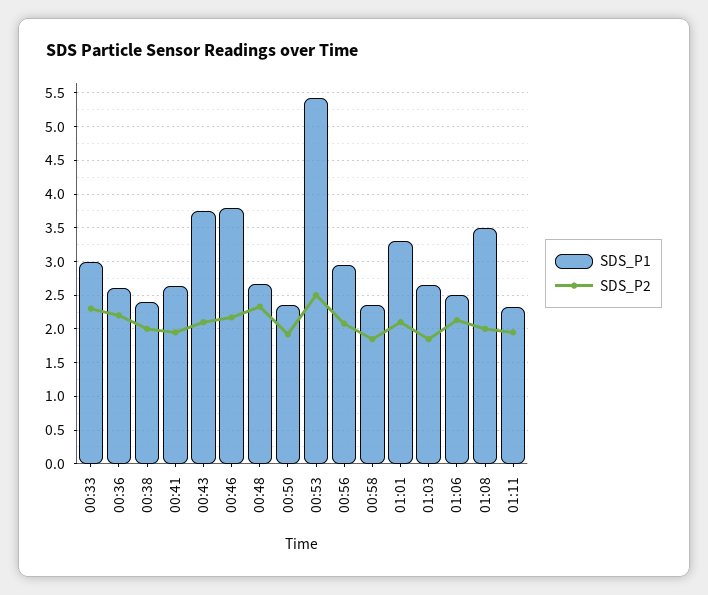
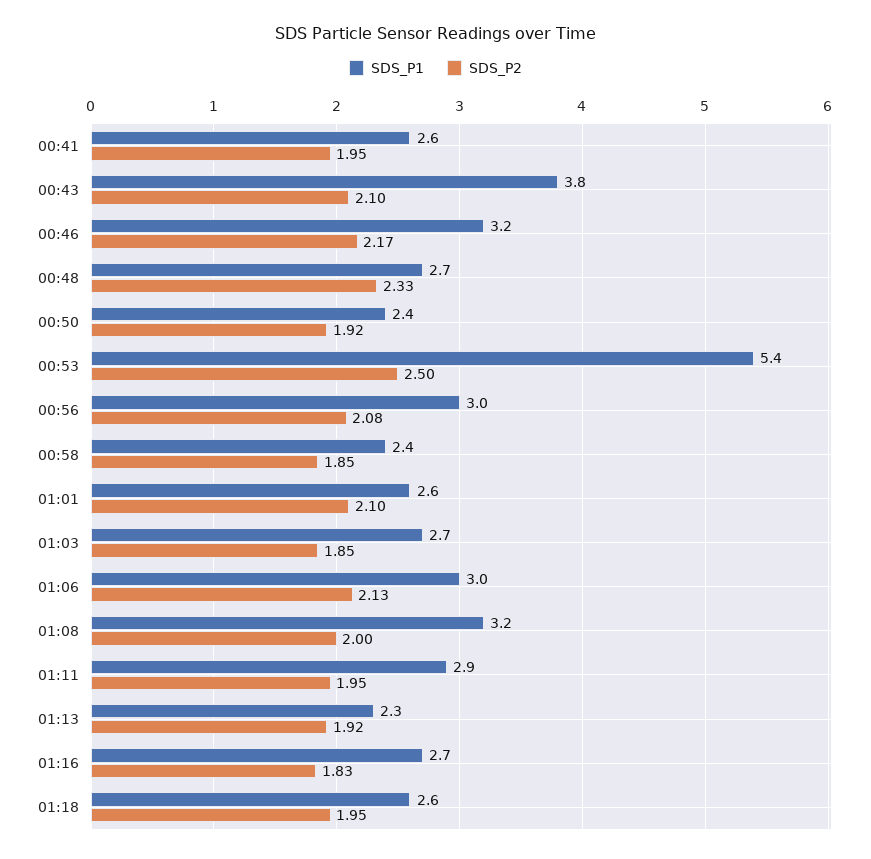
SDS_P1, 00:33: 3 -> none
SDS_P2, 00:33: 2.3 -> none
SDS_P1, 00:36: 2.6 -> none
SDS_P2, 00:36: 2.2 -> none
SDS_P1, 00:38: 2.4 -> none
SDS_P2, 00:38: 2 -> none
SDS_P1, 00:46: 3.8 -> 3.2
SDS_P1, 01:01: 3.3 -> 2.6
SDS_P1, 01:06: 2.5 -> 3
SDS_P1, 01:08: 3.5 -> 3.2
SDS_P1, 01:11: 2.3 -> 2.9
SDS_P1, 01:13: none -> 2.3
SDS_P2, 01:13: none -> 1.92
SDS_P1, 01:16: none -> 2.7
SDS_P2, 01:16: none -> 1.83
SDS_P1, 01:18: none -> 2.6
SDS_P2, 01:18: none -> 1.95

